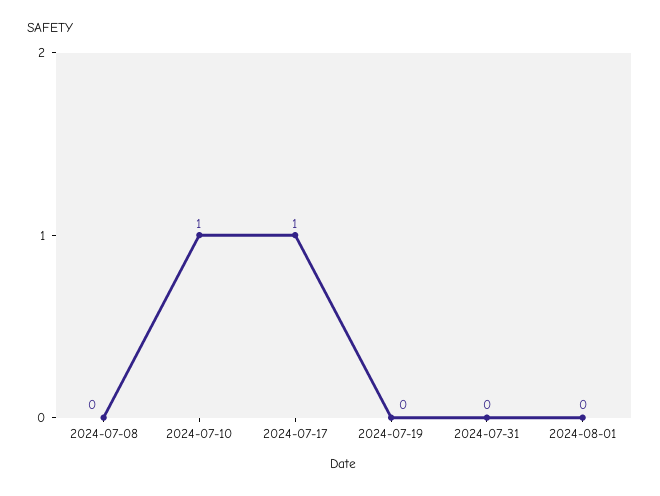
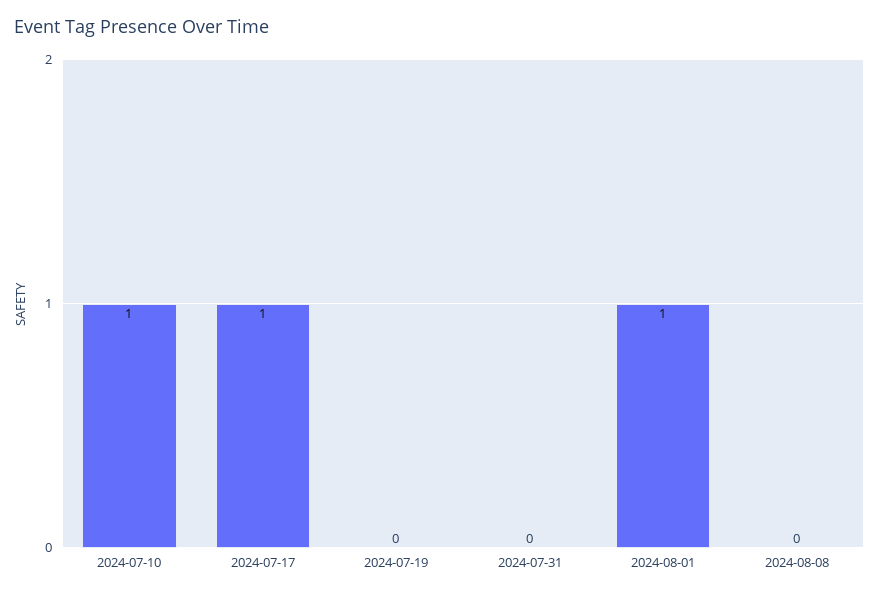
2024-07-08: 0 -> none
2024-08-01: 0 -> 1
2024-08-08: none -> 0

